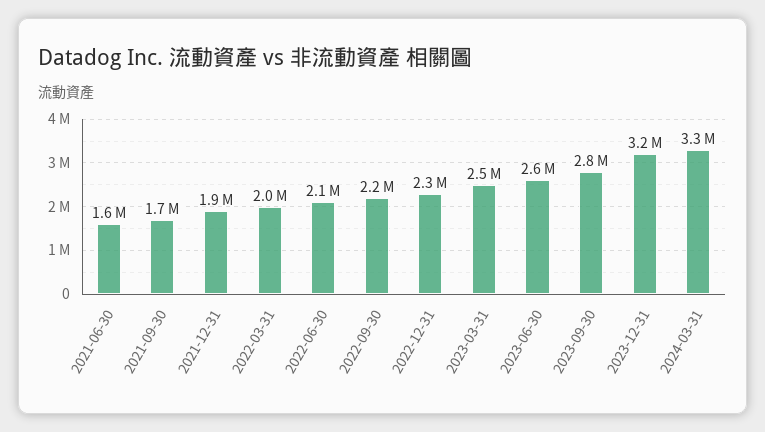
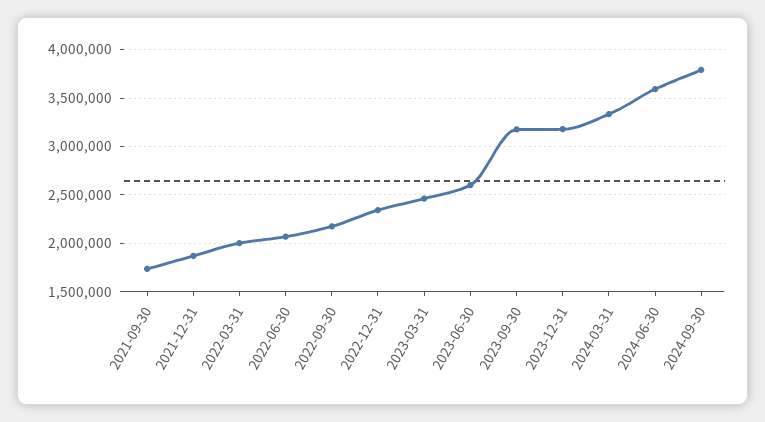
2021-06-30: 1600000 -> none
2023-09-30: 2800000 -> 3200000
2024-06-30: none -> 3600000
2024-09-30: none -> 3800000

